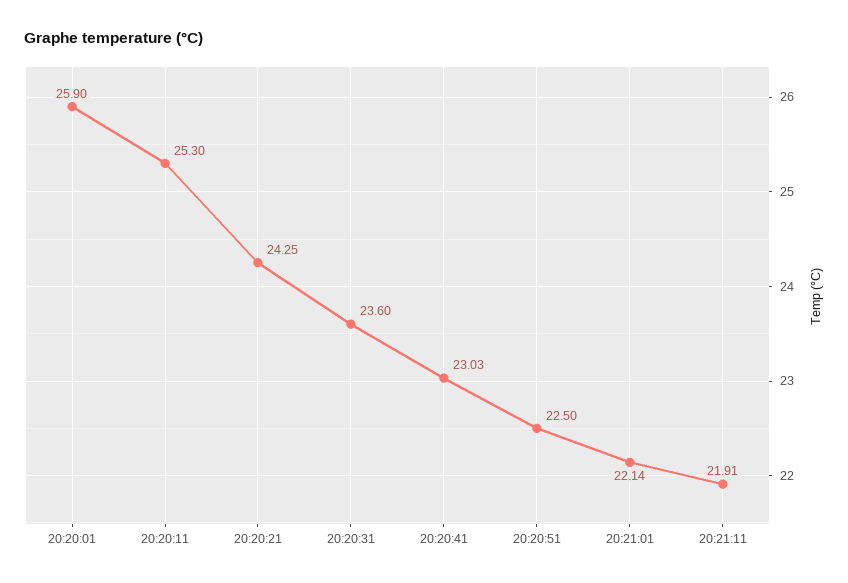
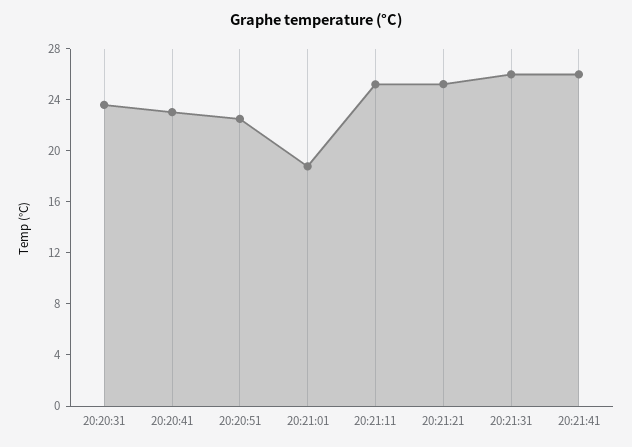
20:20:01: 25.9 -> none
20:20:11: 25.3 -> none
20:20:21: 24.25 -> none
20:21:01: 22.14 -> 19
20:21:11: 21.91 -> 25
20:21:21: none -> 25
20:21:31: none -> 26
20:21:41: none -> 26

